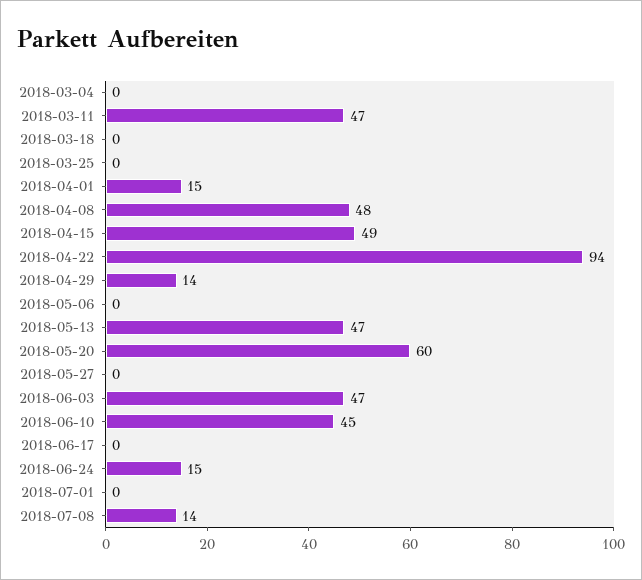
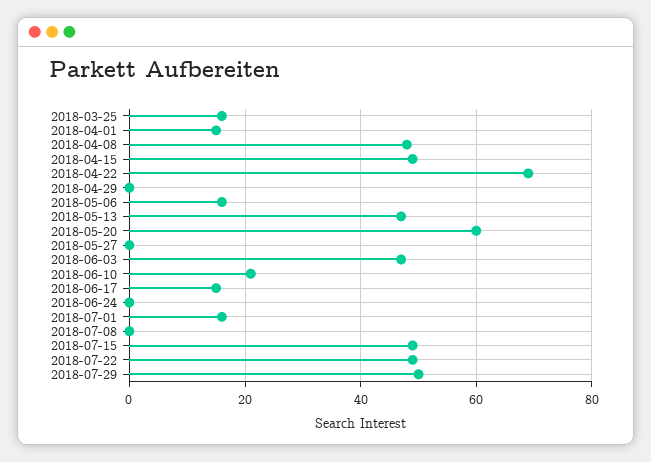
2018-03-04: 0 -> none
2018-03-11: 47 -> none
2018-03-18: 0 -> none
2018-03-25: 0 -> 15
2018-04-22: 94 -> 70
2018-04-29: 14 -> 0
2018-05-06: 0 -> 15
2018-06-10: 45 -> 20
2018-06-17: 0 -> 15
2018-06-24: 15 -> 0
2018-07-01: 0 -> 15
2018-07-08: 14 -> 0
2018-07-15: none -> 50
2018-07-22: none -> 50
2018-07-29: none -> 50

